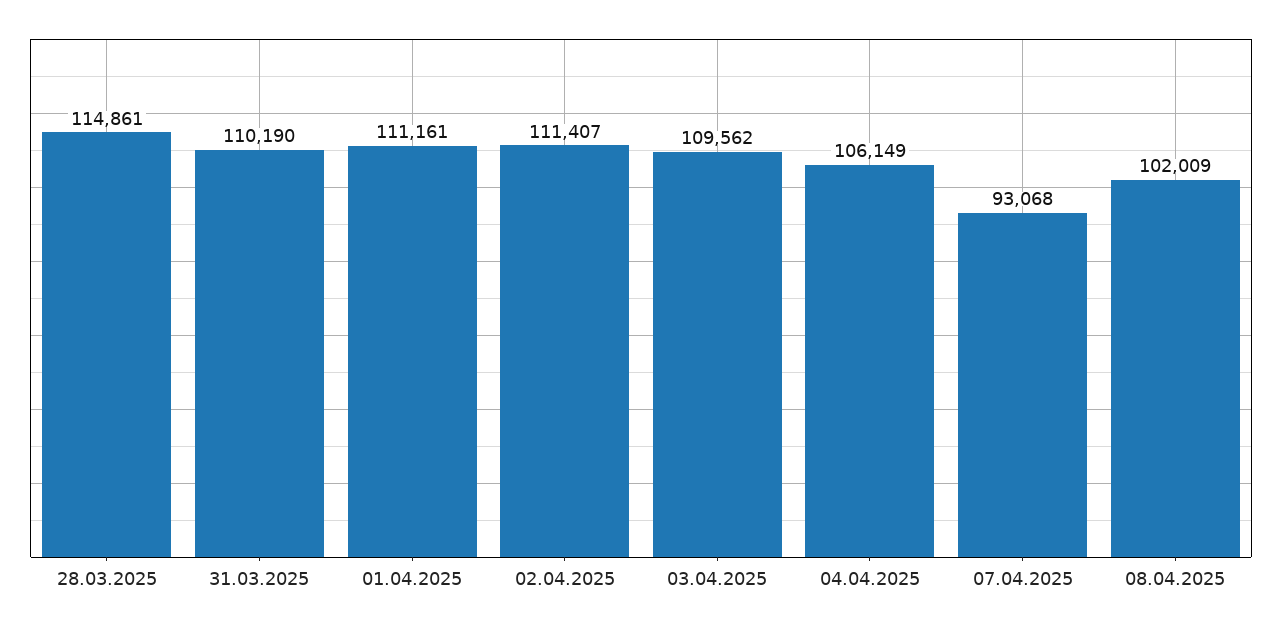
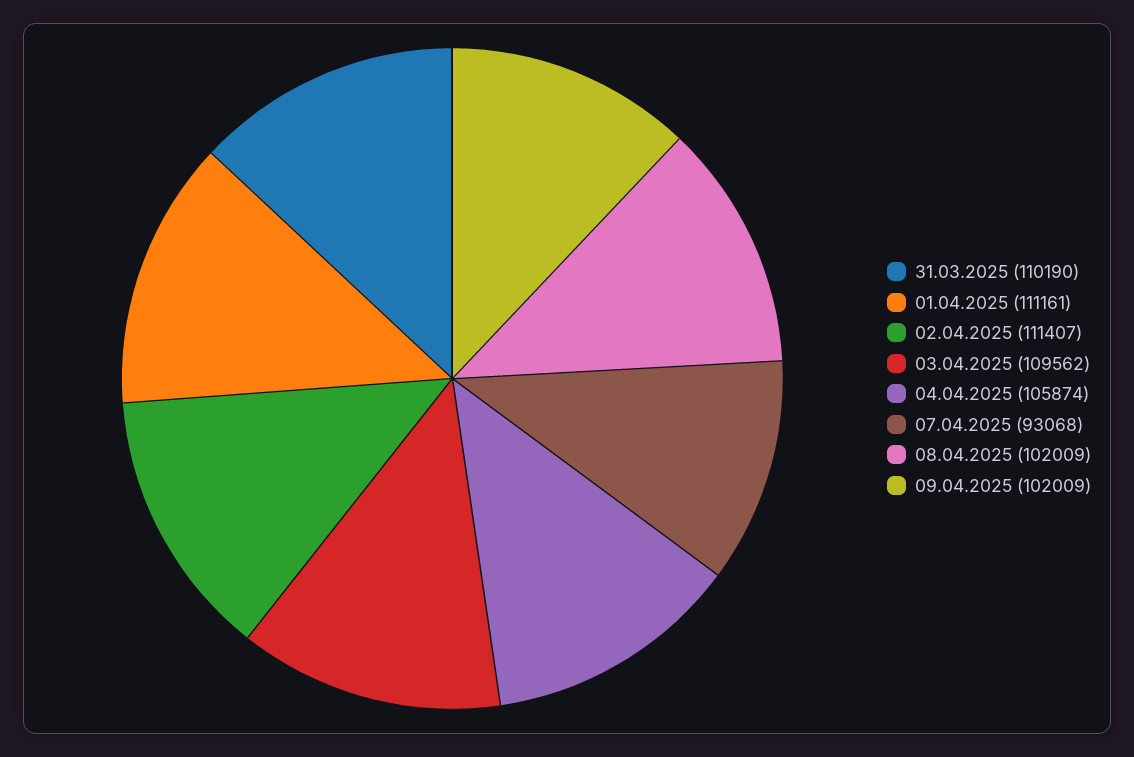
28.03.2025: 114861 -> none
04.04.2025: 106149 -> 105874
09.04.2025: none -> 102009

